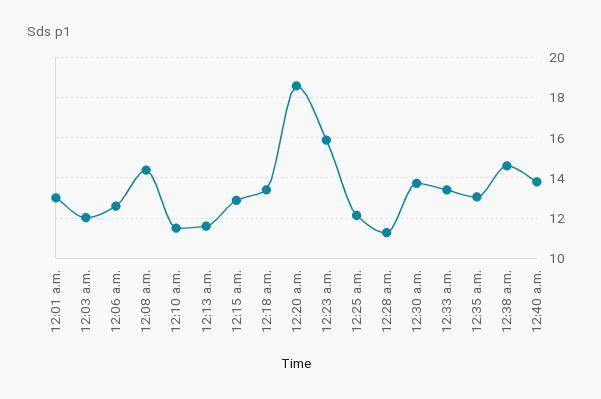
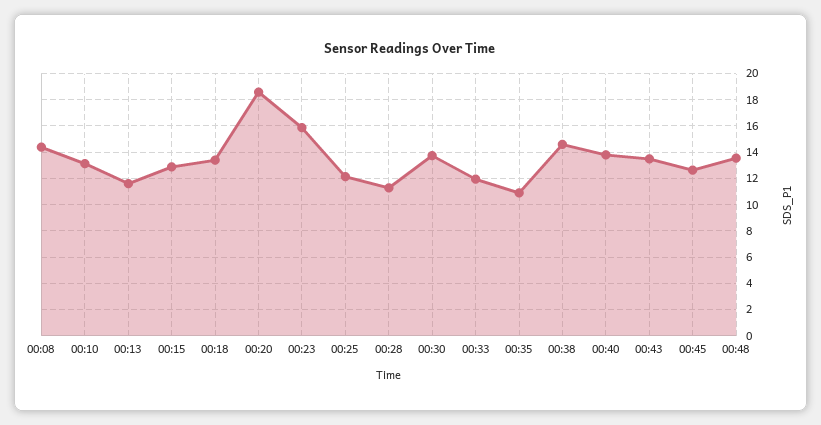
12:01 a.m.: 13 -> none
12:03 a.m.: 12 -> none
12:06 a.m.: 12.5 -> none
12:10 a.m.: 11.5 -> 13
12:33 a.m.: 13.5 -> 12
12:35 a.m.: 13 -> 11
00:43: none -> 13.5
00:45: none -> 12.5
00:48: none -> 13.5

